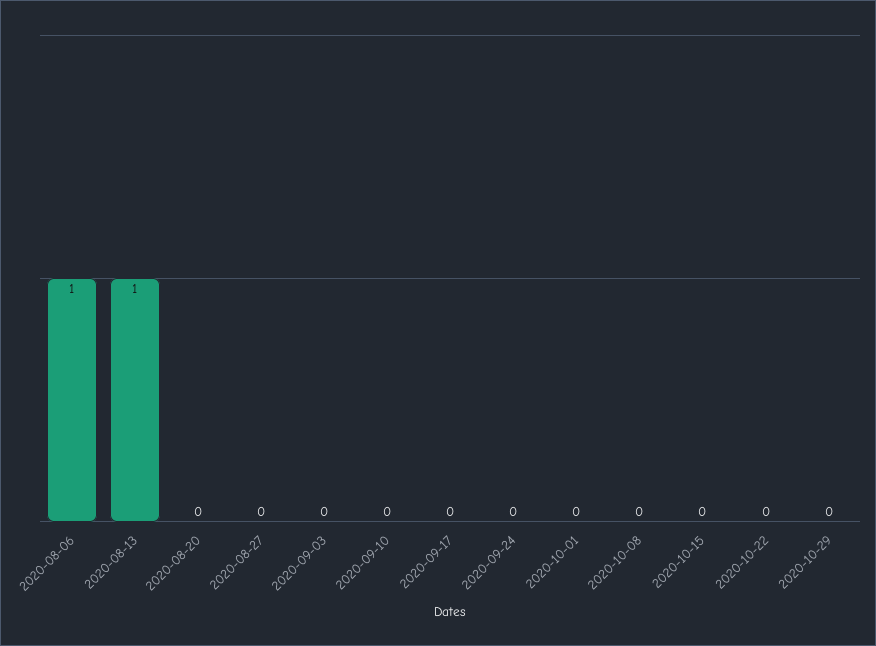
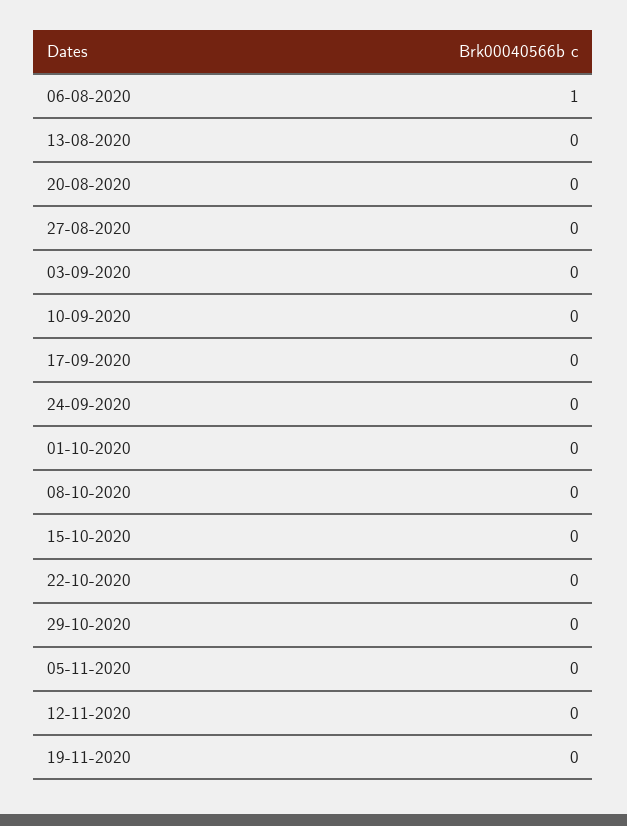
2020-08-13: 1 -> 0
05-11-2020: none -> 0
12-11-2020: none -> 0
19-11-2020: none -> 0

